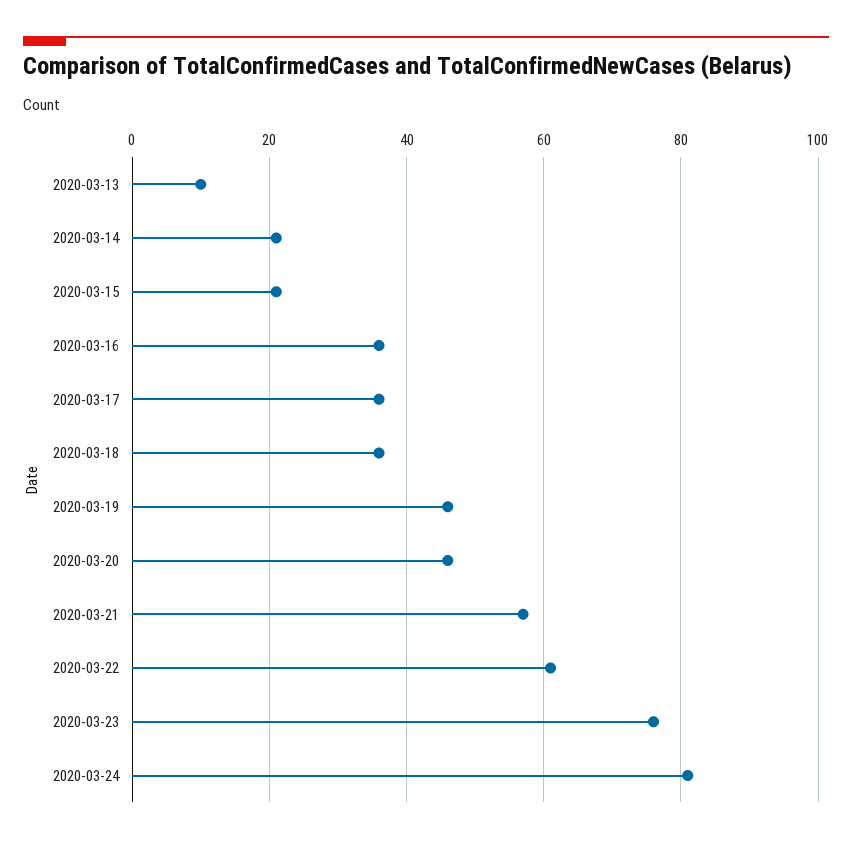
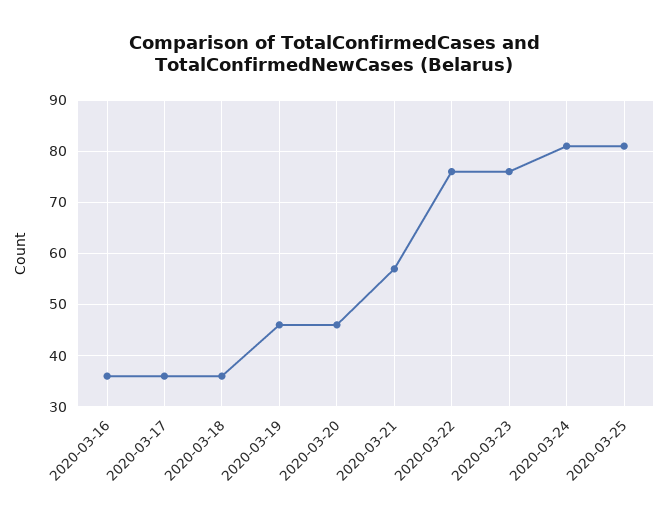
2020-03-13: 10 -> none
2020-03-14: 20 -> none
2020-03-15: 20 -> none
2020-03-22: 60 -> 75
2020-03-25: none -> 80

